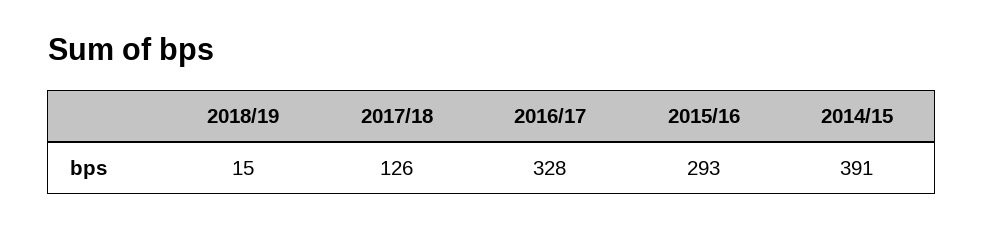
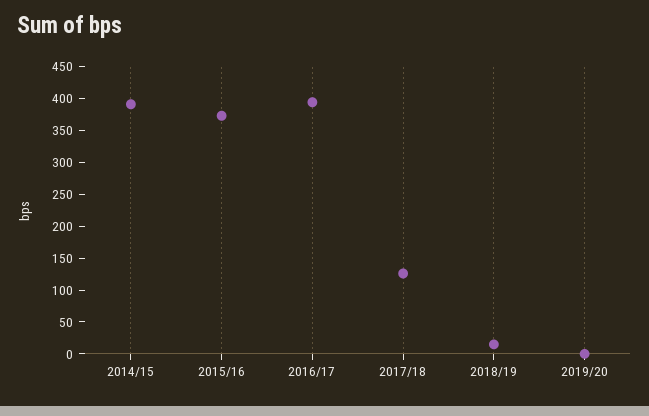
2016/17: 328 -> 400
2015/16: 293 -> 375
2019/20: none -> 0

